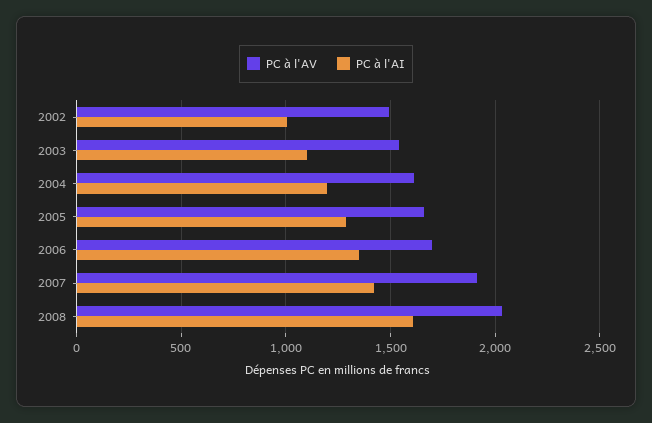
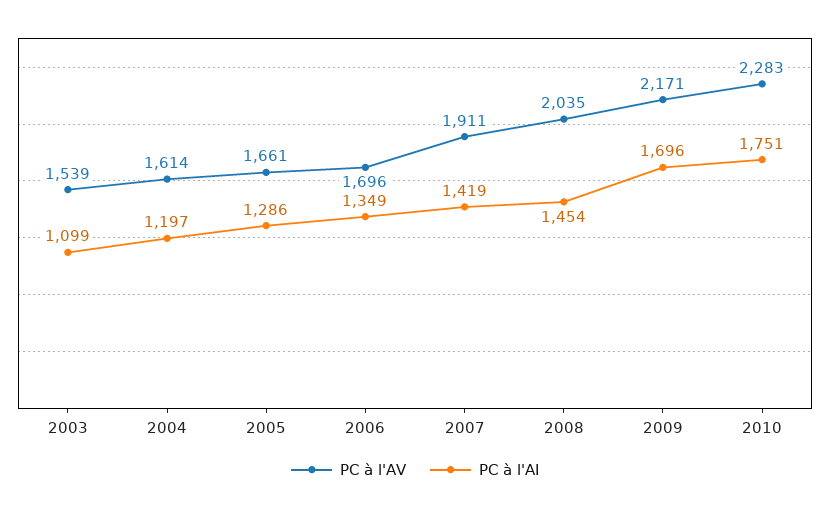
PC à l'AV, 2002: 1500 -> none
PC à l'AI, 2002: 1000 -> none
PC à l'AI, 2008: 1600 -> 1454
PC à l'AV, 2009: none -> 2171
PC à l'AI, 2009: none -> 1696
PC à l'AV, 2010: none -> 2283
PC à l'AI, 2010: none -> 1751

